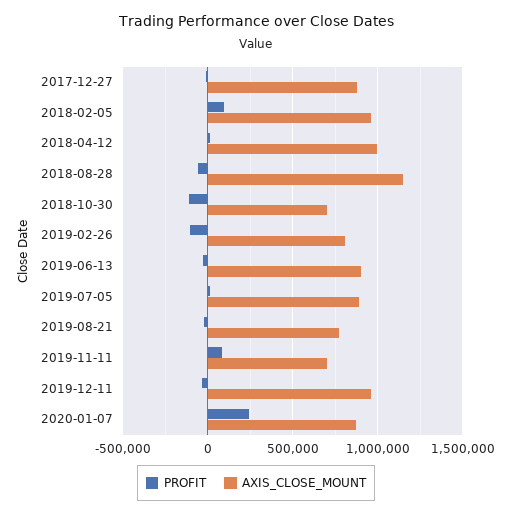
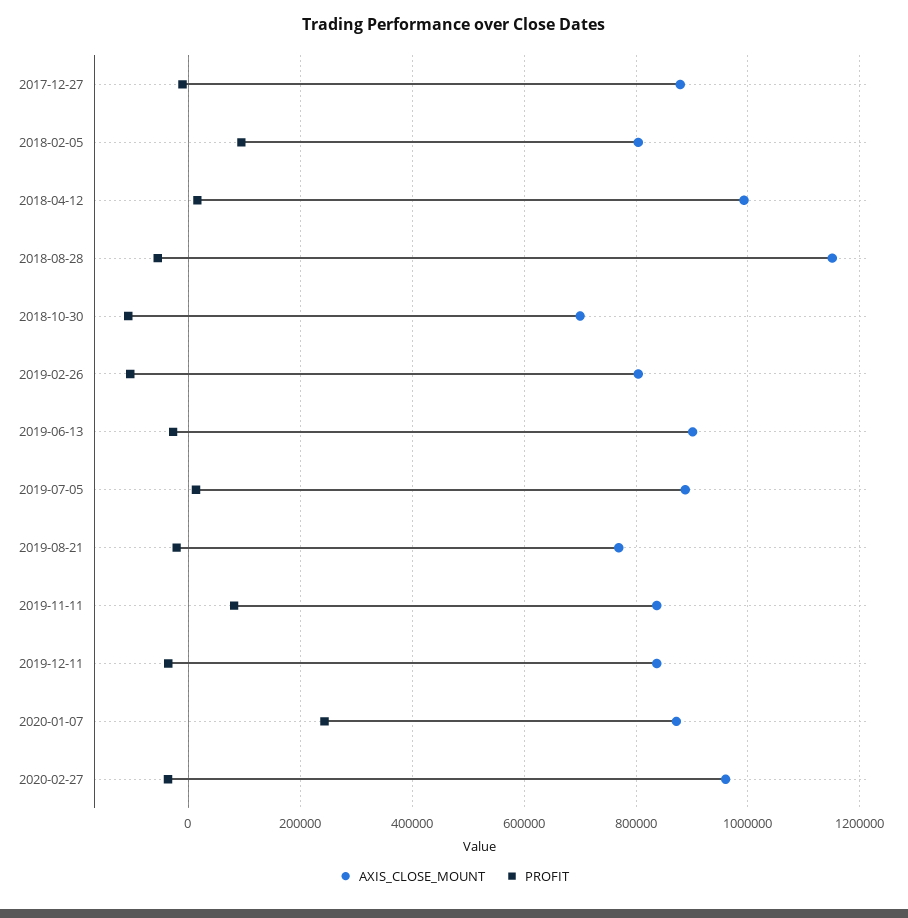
AXIS_CLOSE_MOUNT, 2018-02-05: 950000 -> 800000
AXIS_CLOSE_MOUNT, 2019-11-11: 700000 -> 840000
AXIS_CLOSE_MOUNT, 2019-12-11: 950000 -> 840000
AXIS_CLOSE_MOUNT, 2020-02-27: none -> 960000
PROFIT, 2020-02-27: none -> -40000

